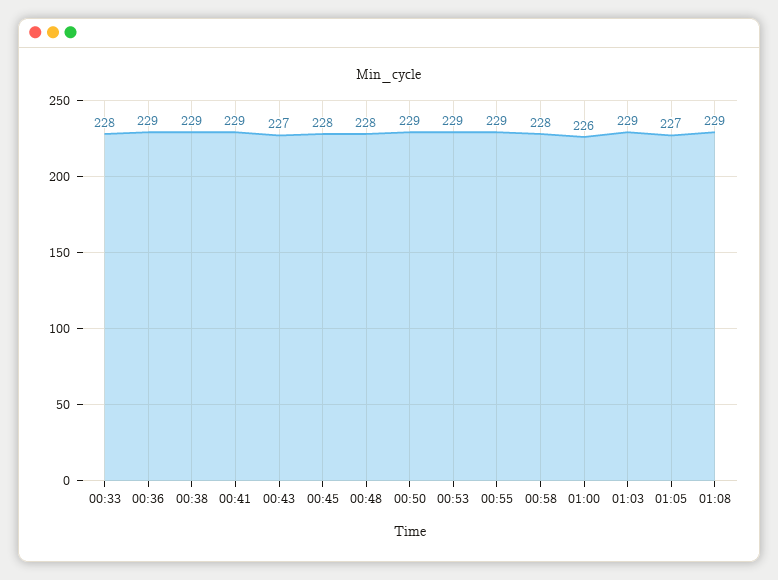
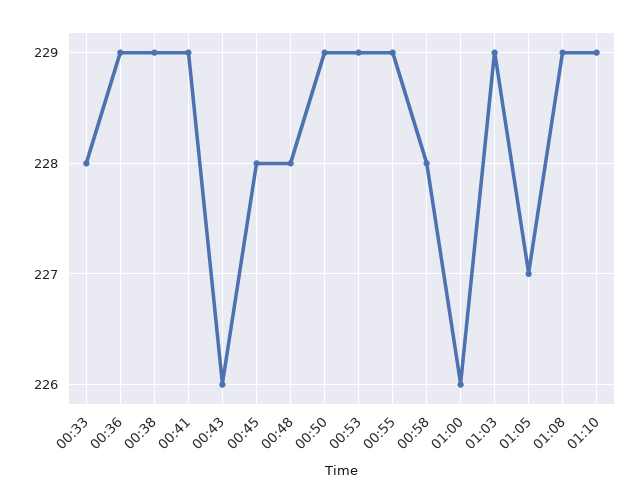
00:43: 227 -> 226
01:10: none -> 229

